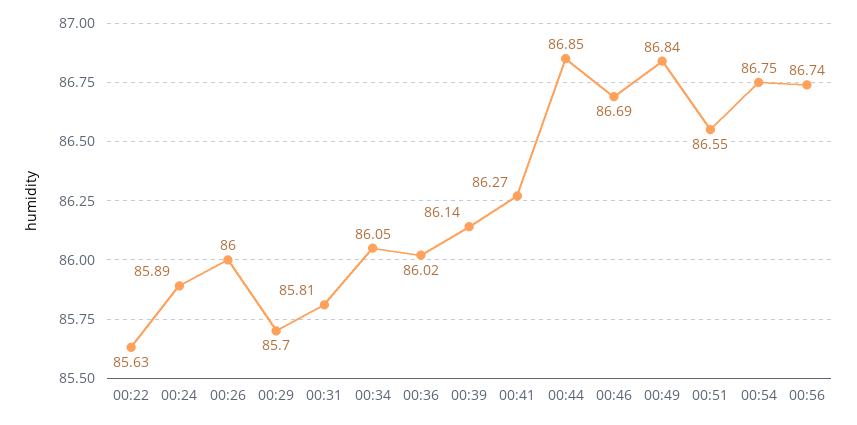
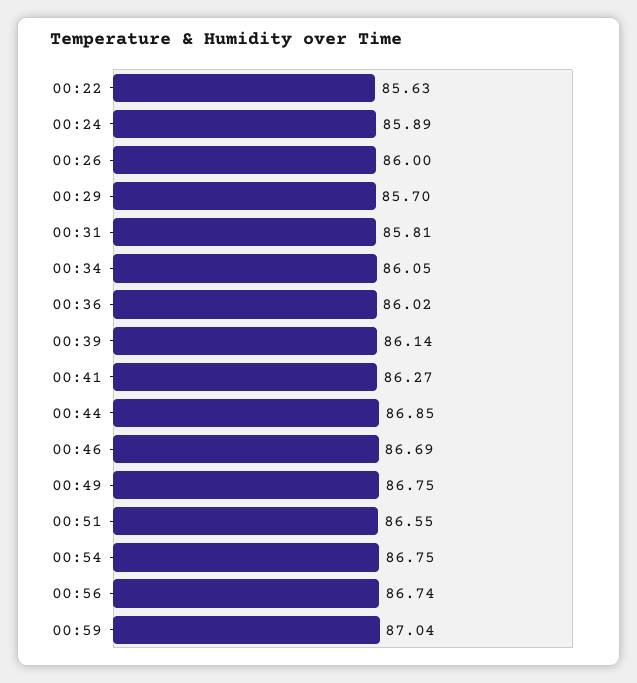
00:49: 86.84 -> 86.75
00:59: none -> 87.04

